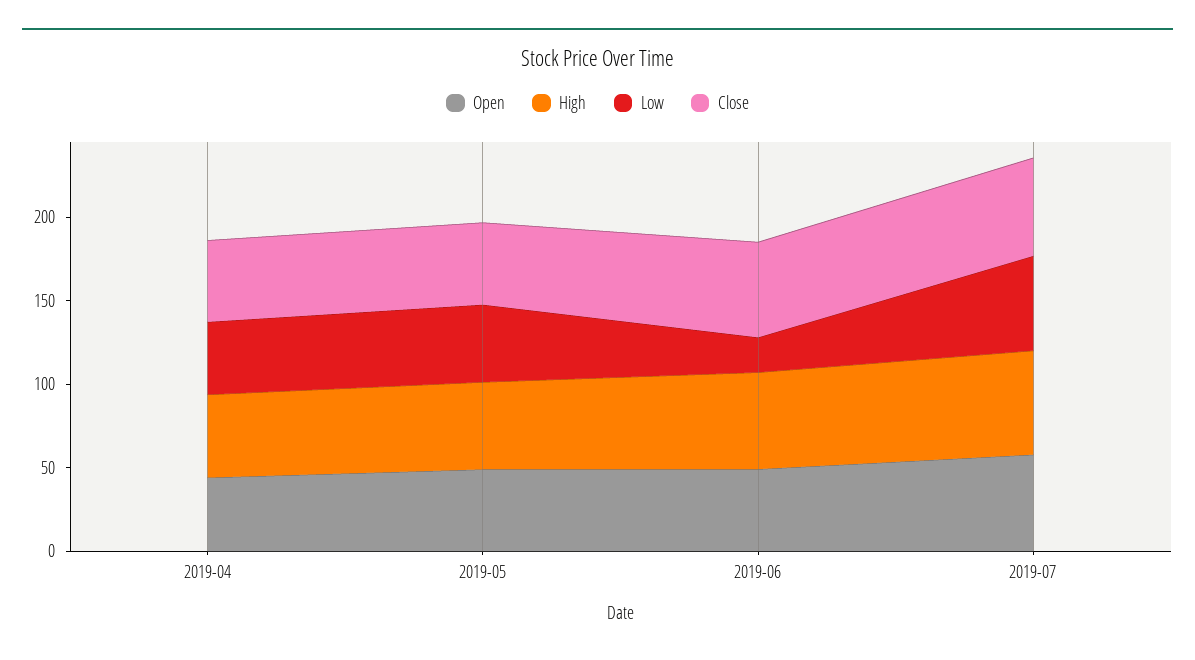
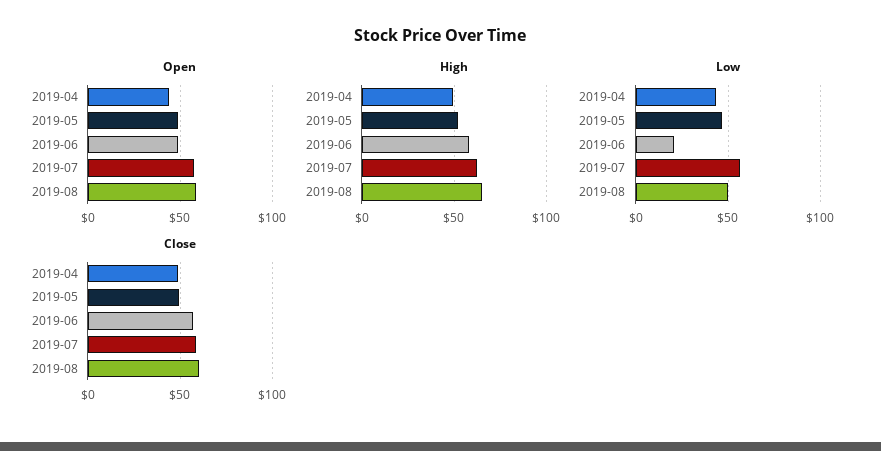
Open, 2019-08: none -> 60
High, 2019-08: none -> 65
Low, 2019-08: none -> 50
Close, 2019-08: none -> 60

